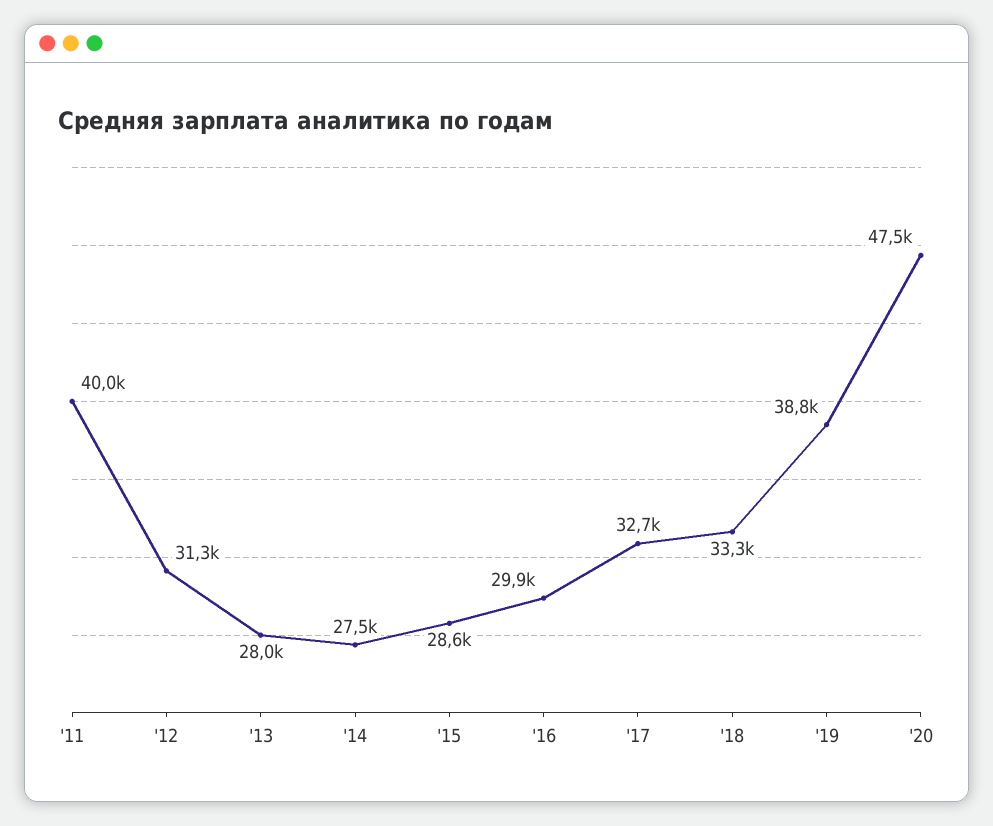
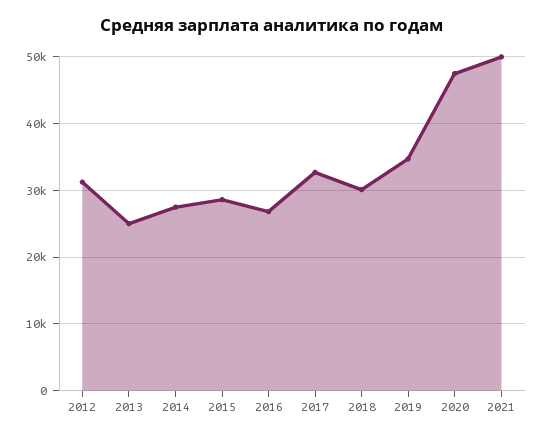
'11: 40000 -> none
'13: 28000 -> 25000
'16: 29900 -> 27000
'18: 33300 -> 30000
'19: 38800 -> 35000
2021: none -> 50000

